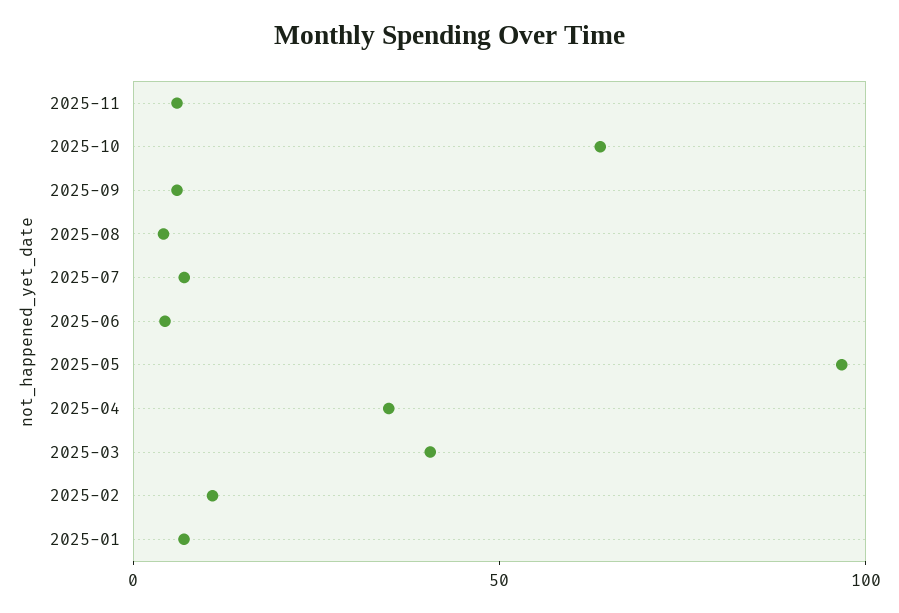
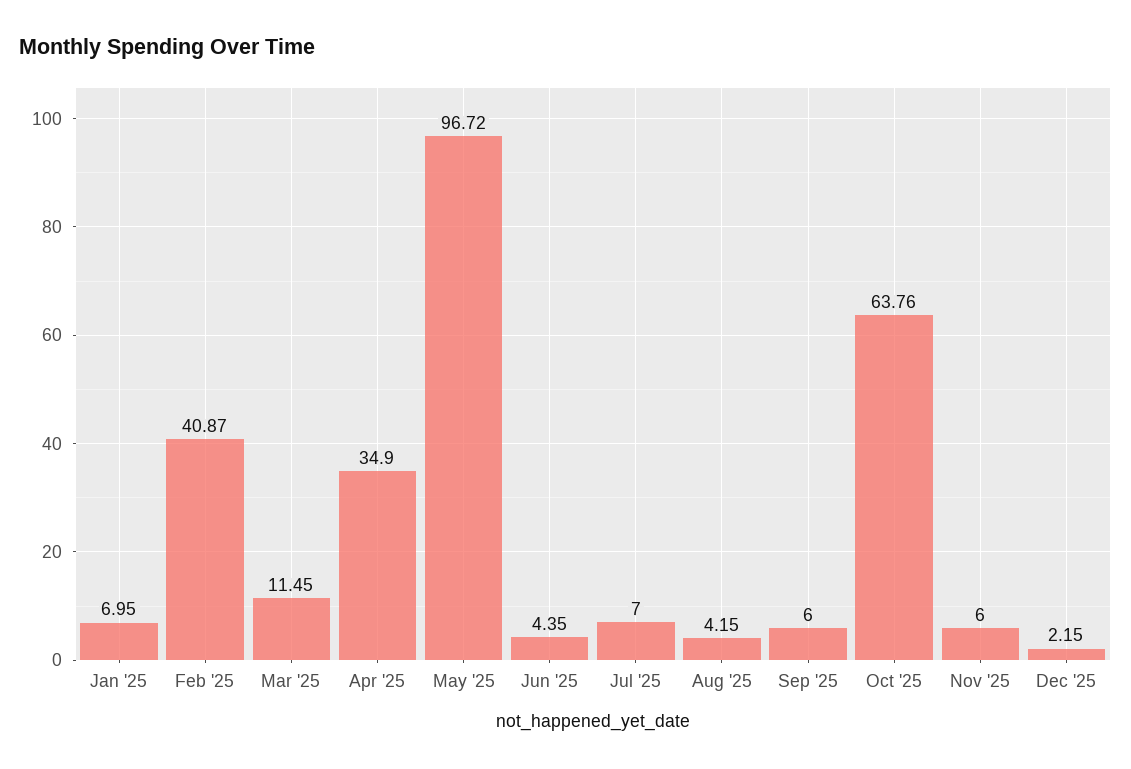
2025-03: 40 -> 11.45
2025-02: 10 -> 40.87
Dec '25: none -> 2.15

